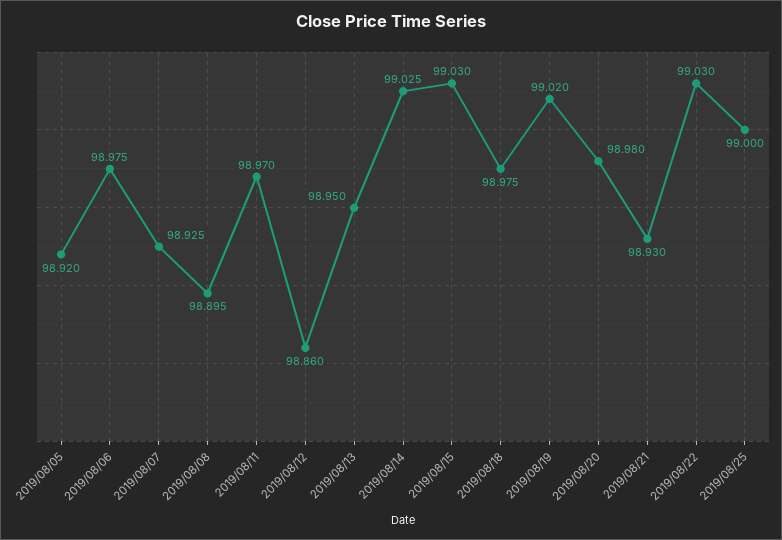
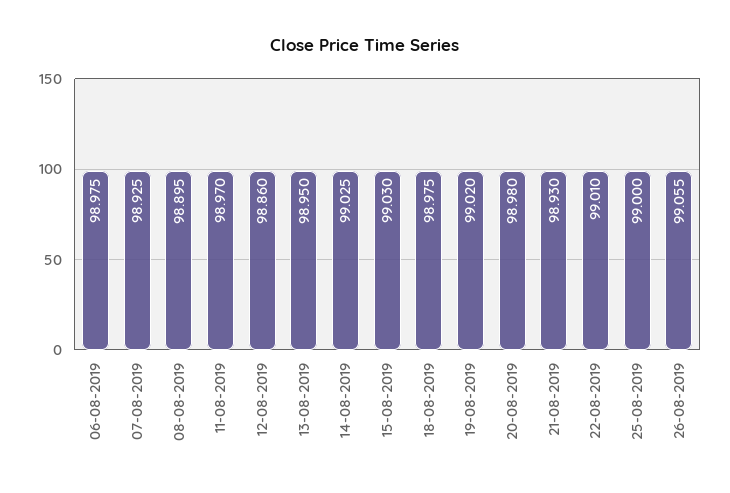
2019/08/05: 98.92 -> none
2019/08/22: 99.03 -> 99.01
26-08-2019: none -> 99.055

